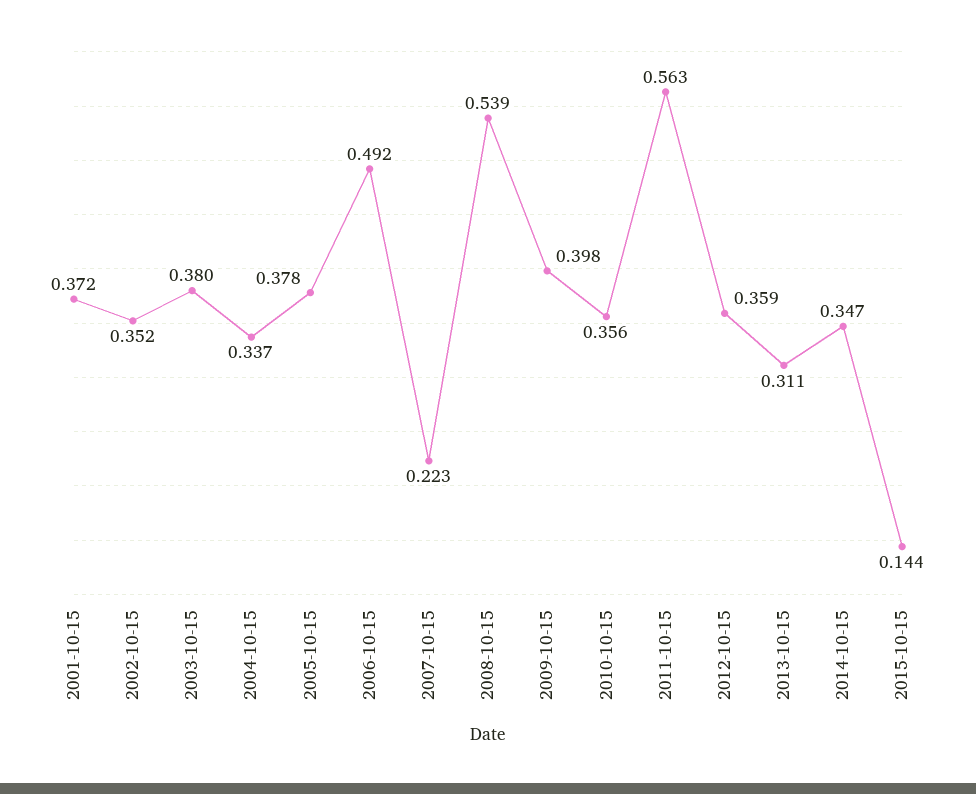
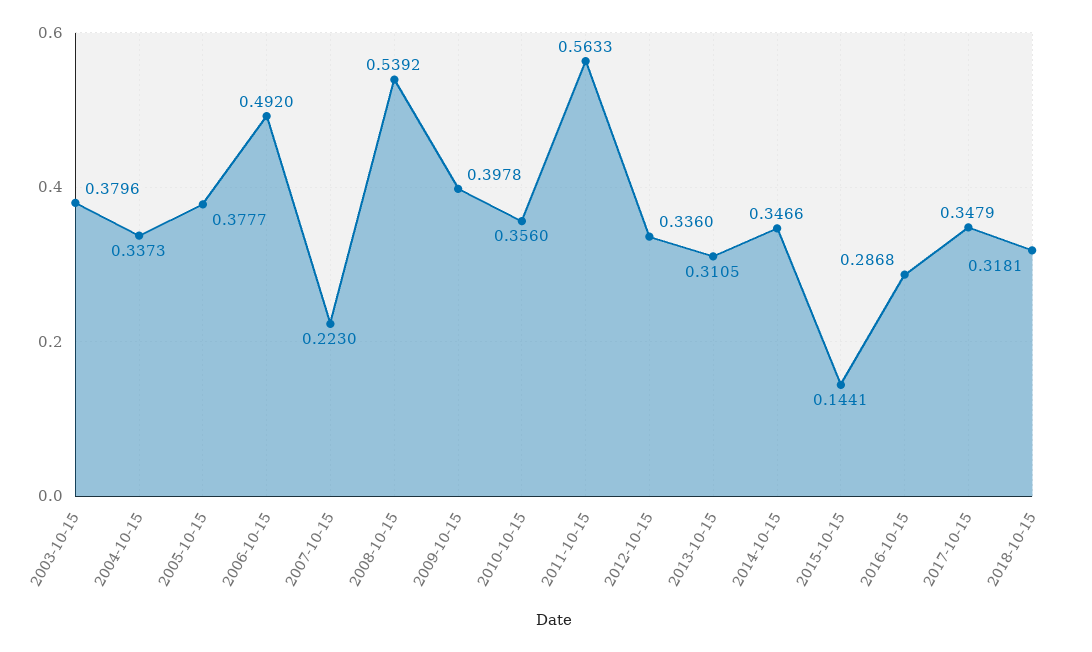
2001-10-15: 0.372 -> none
2002-10-15: 0.352 -> none
2012-10-15: 0.359 -> 0.336
2016-10-15: none -> 0.2868
2017-10-15: none -> 0.3479
2018-10-15: none -> 0.3181

